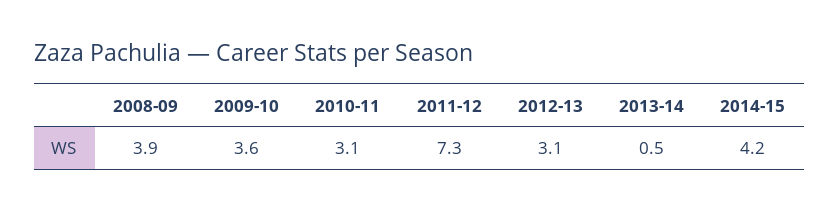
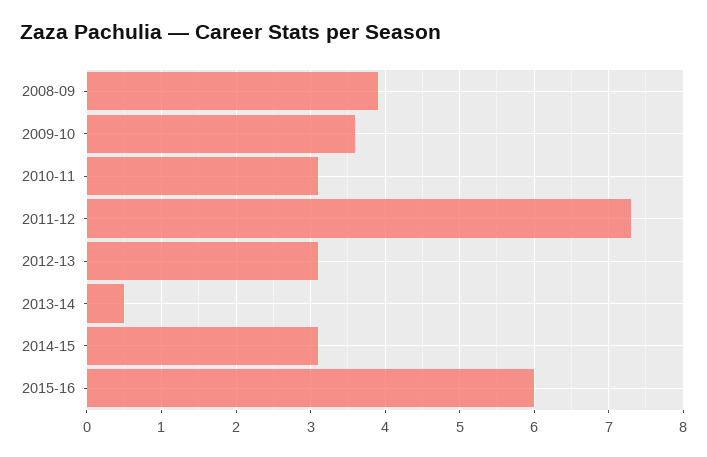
2014-15: 4.2 -> 3.1
2015-16: none -> 6

